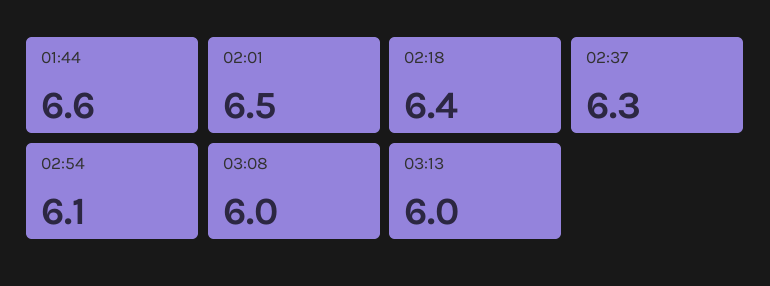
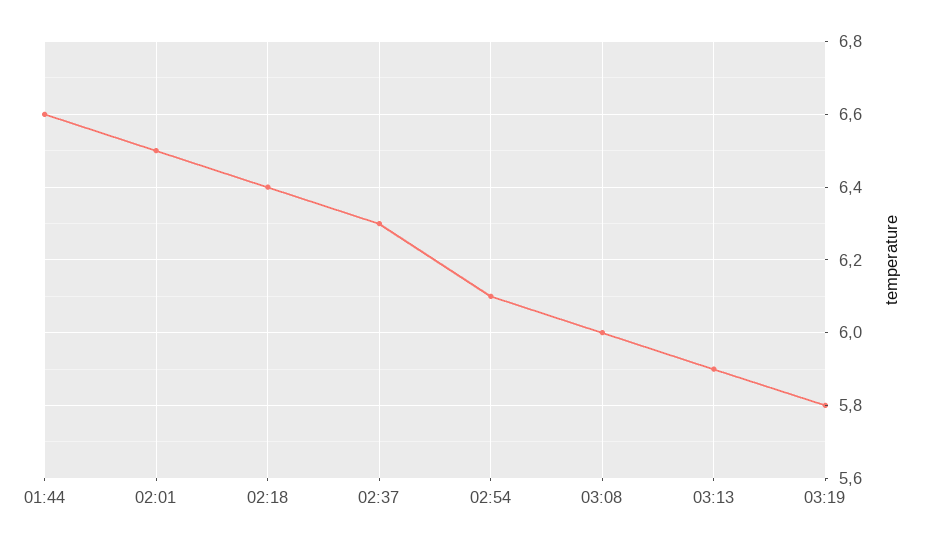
03:13: 6 -> 5.9
03:19: none -> 5.8

